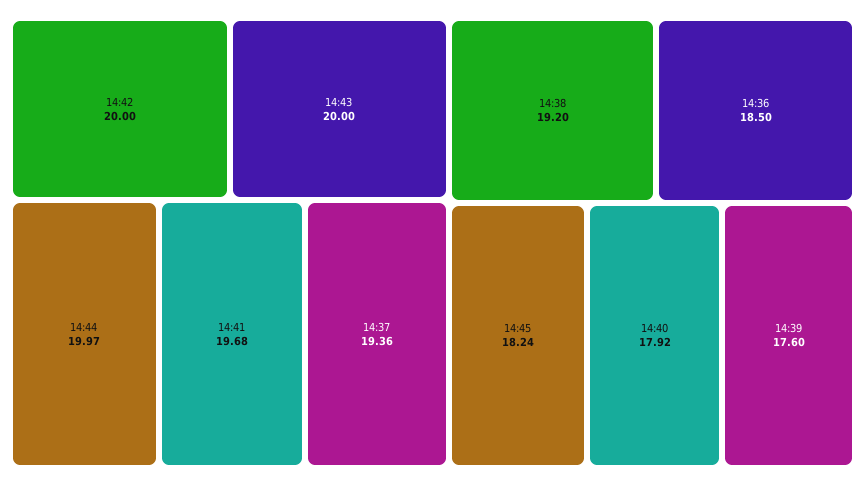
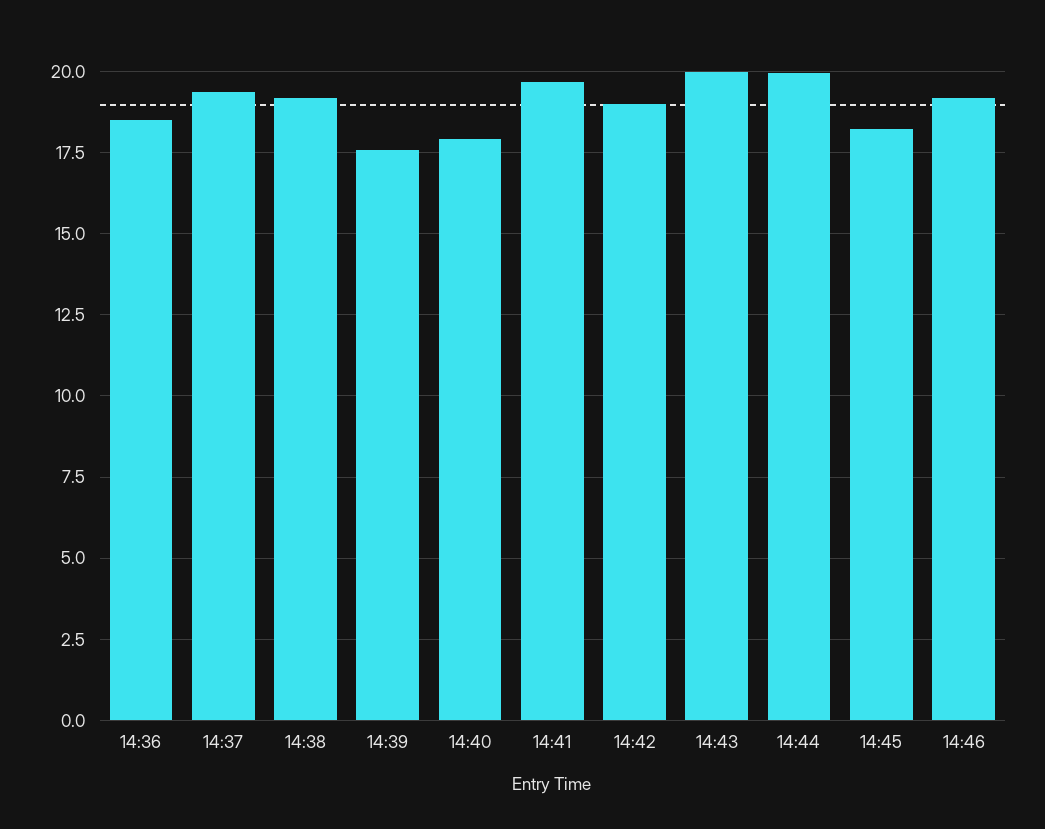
14:42: 20 -> 19
14:46: none -> 19.25

